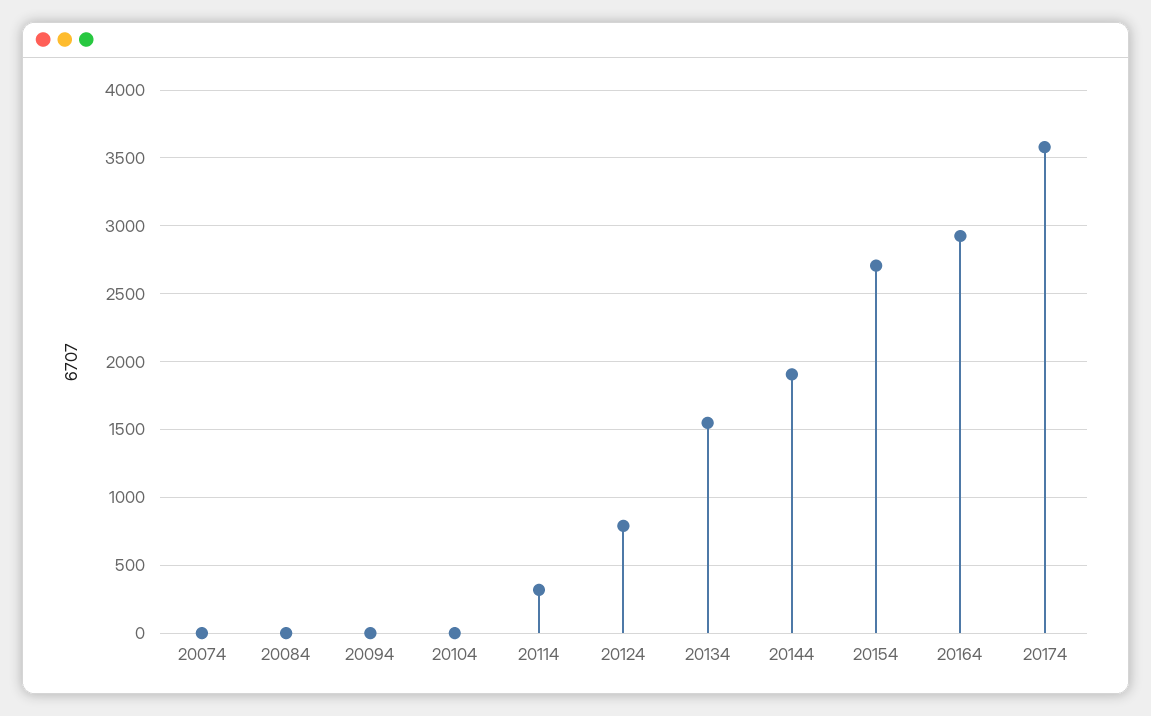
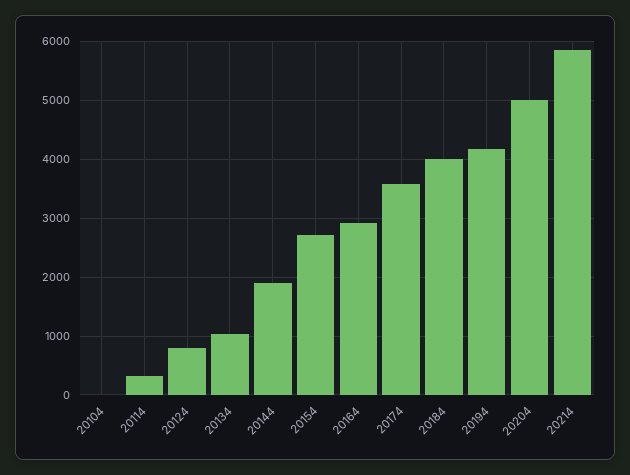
20074: 0 -> none
20084: 0 -> none
20094: 0 -> none
20134: 1550 -> 1000
20184: none -> 4000
20194: none -> 4200
20204: none -> 5000
20214: none -> 5800

